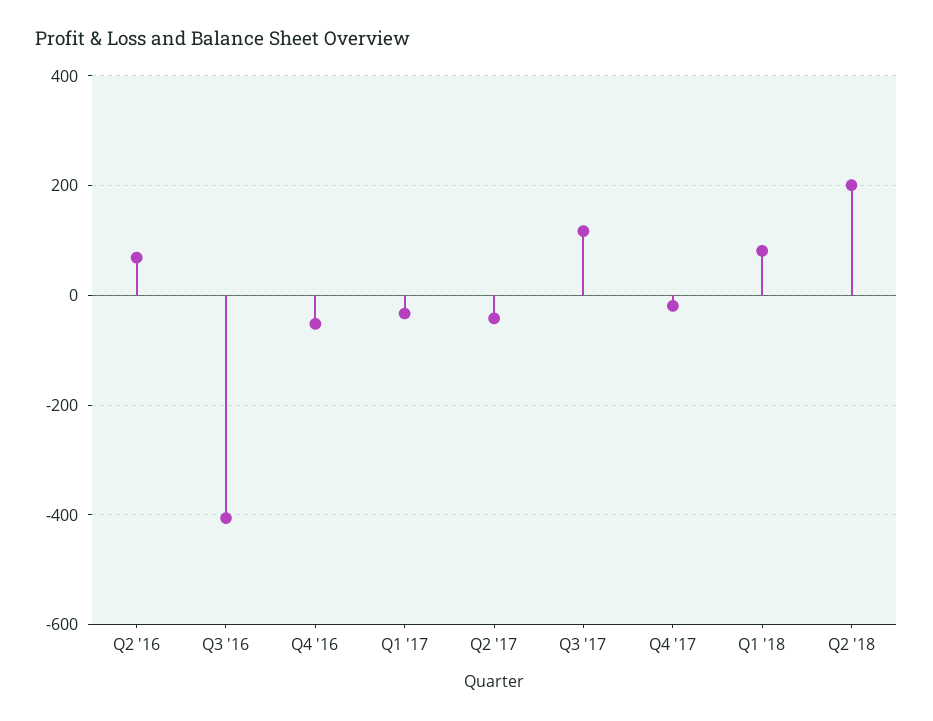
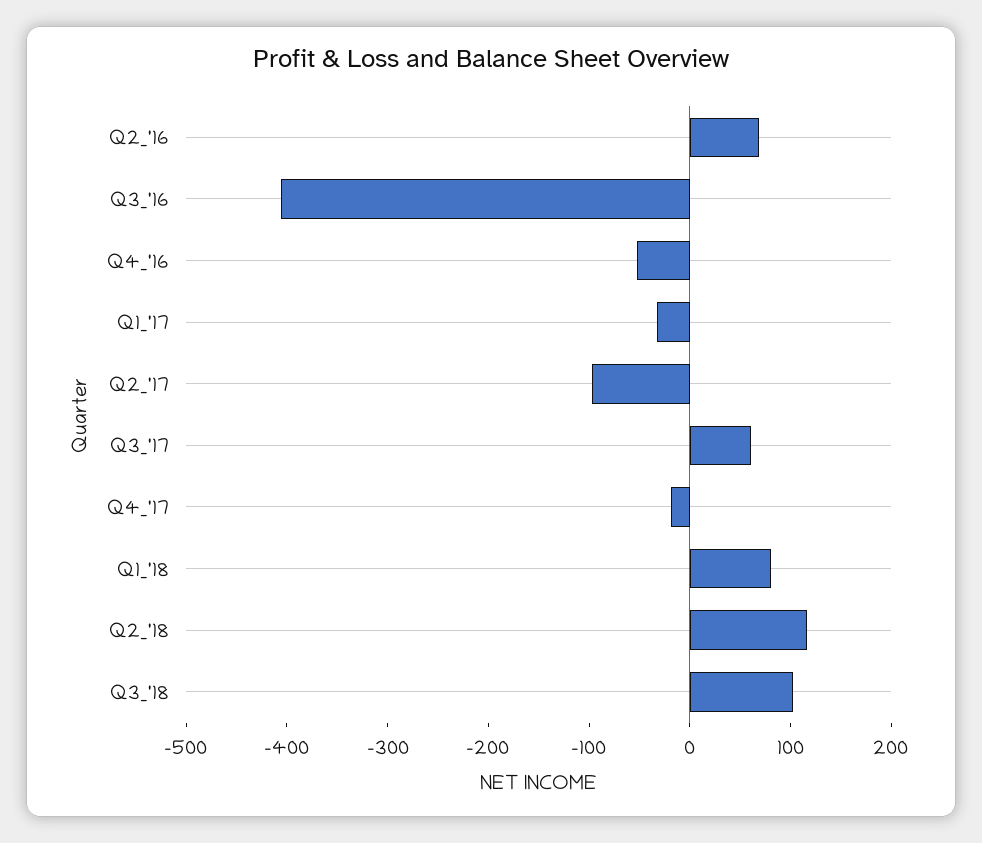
Q2 '17: -40 -> -100
Q3 '17: 120 -> 60
Q2 '18: 200 -> 120
Q3_'18: none -> 100

